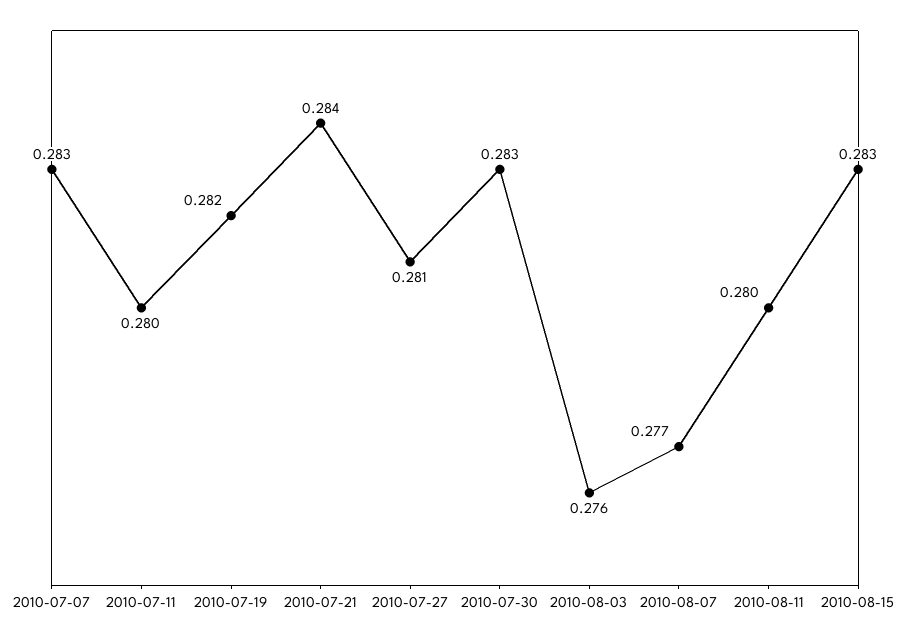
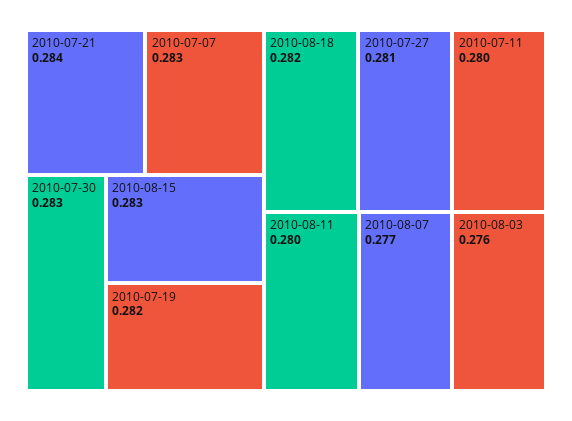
2010-08-18: none -> 0.282

